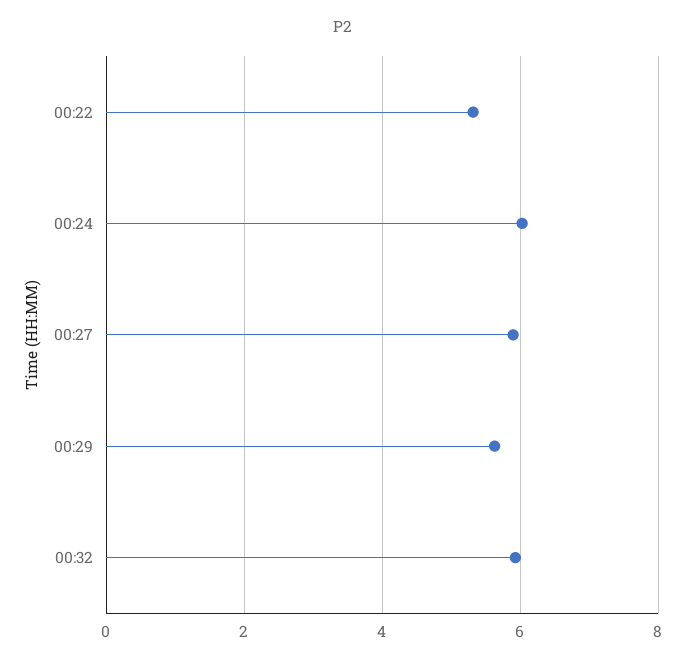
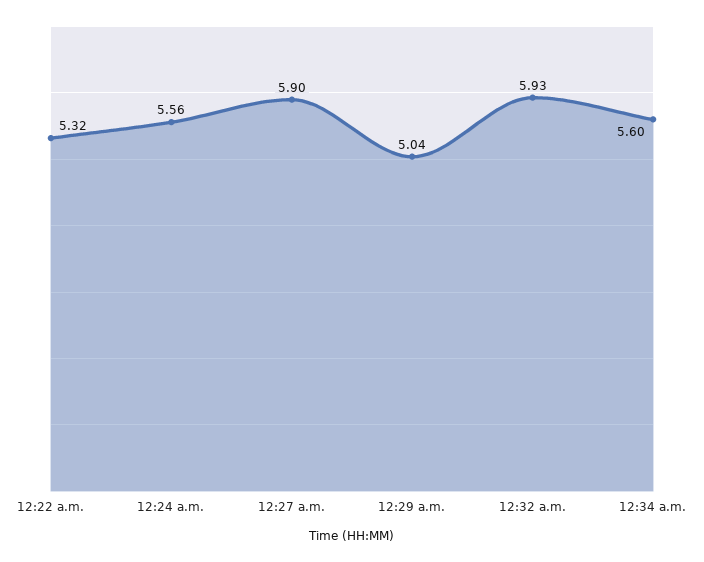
00:24: 6 -> 5.56
00:29: 5.6 -> 5.04
12:34 a.m.: none -> 5.6

